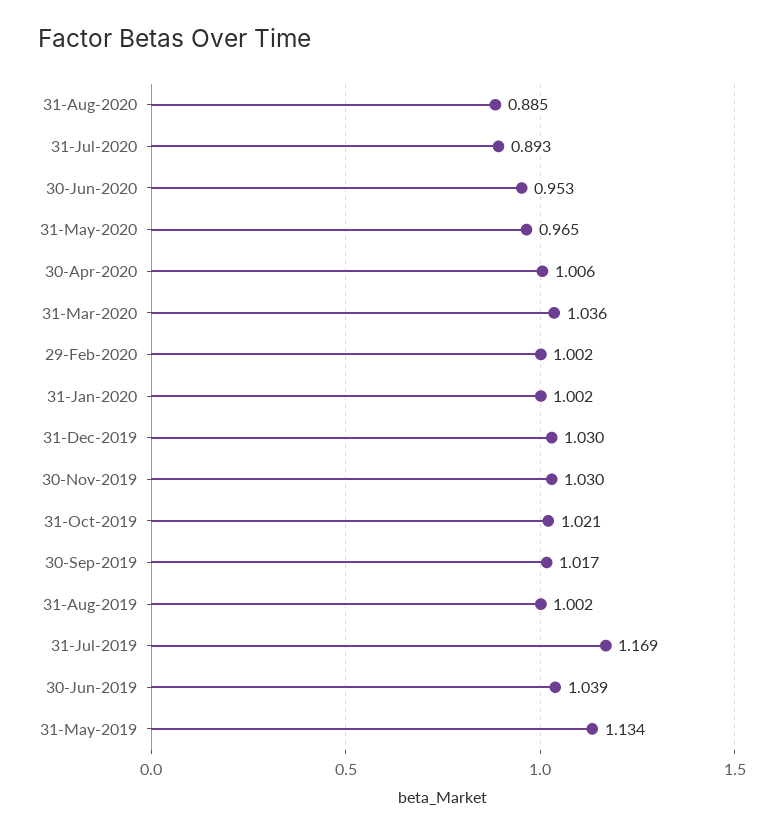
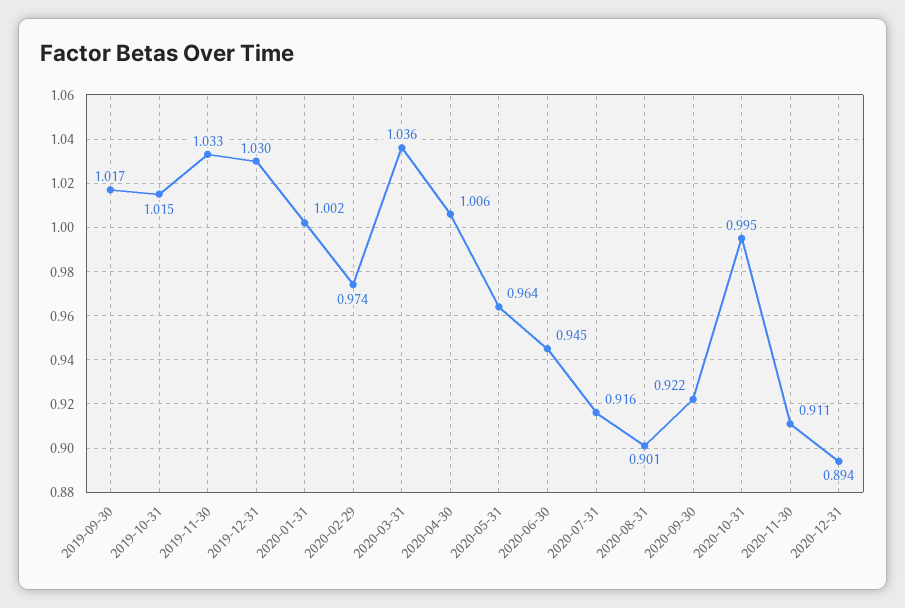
31-Aug-2020: 0.885 -> 0.901
31-Jul-2020: 0.893 -> 0.916
30-Jun-2020: 0.953 -> 0.945
31-May-2020: 0.965 -> 0.964
29-Feb-2020: 1.002 -> 0.974
30-Nov-2019: 1.03 -> 1.033
31-Oct-2019: 1.021 -> 1.015
31-Aug-2019: 1.002 -> none
31-Jul-2019: 1.169 -> none
30-Jun-2019: 1.039 -> none
31-May-2019: 1.134 -> none
2020-09-30: none -> 0.922
2020-10-31: none -> 0.995
2020-11-30: none -> 0.911
2020-12-31: none -> 0.894

